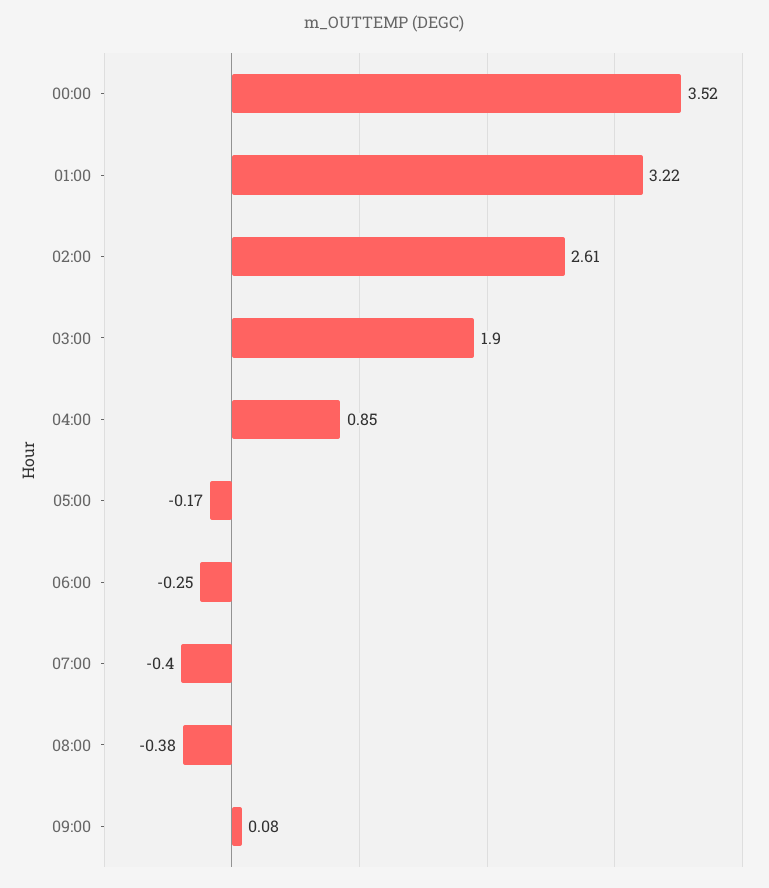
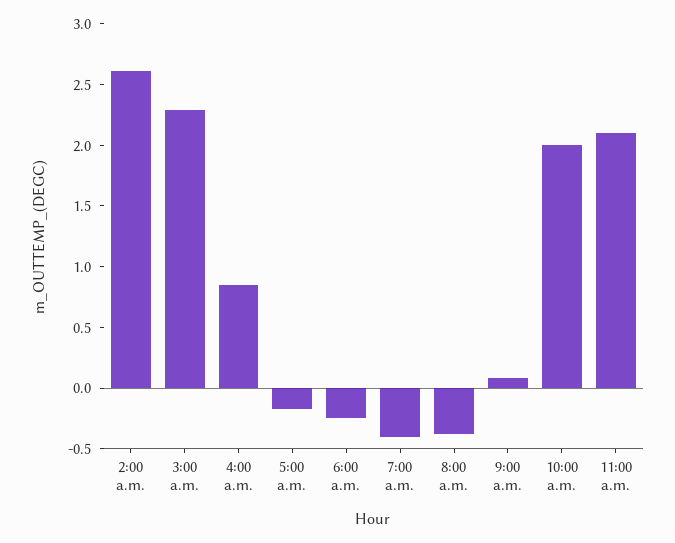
00:00: 3.52 -> none
01:00: 3.22 -> none
03:00: 1.9 -> 2.3
10:00 a.m.: none -> 2
11:00 a.m.: none -> 2.1

